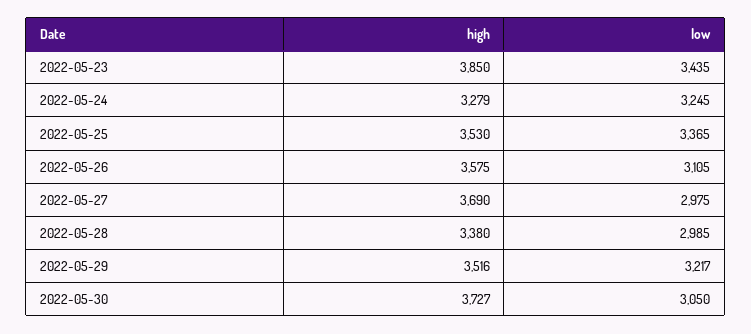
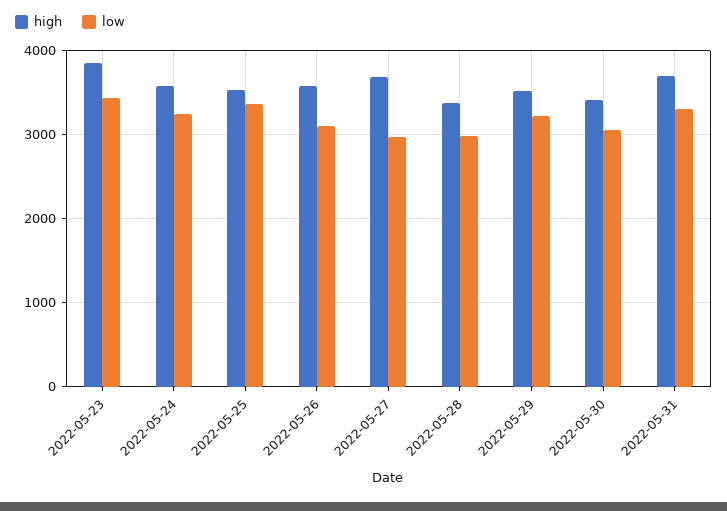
high, 2022-05-24: 3279 -> 3600
high, 2022-05-30: 3727 -> 3400
high, 2022-05-31: none -> 3700
low, 2022-05-31: none -> 3300

